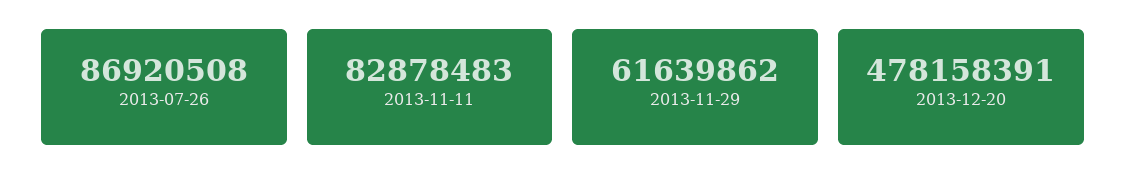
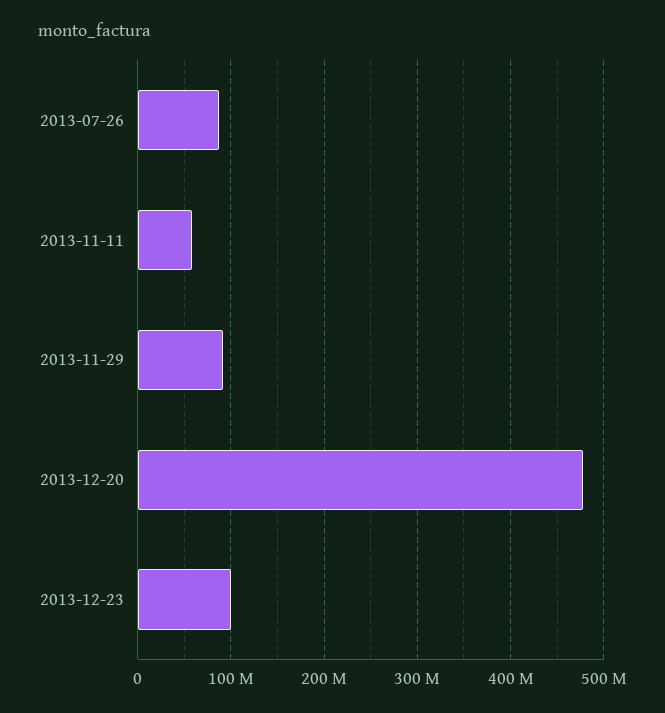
2013-11-11: 82878483 -> 60000000
2013-11-29: 61639862 -> 90000000
2013-12-23: none -> 100000000

